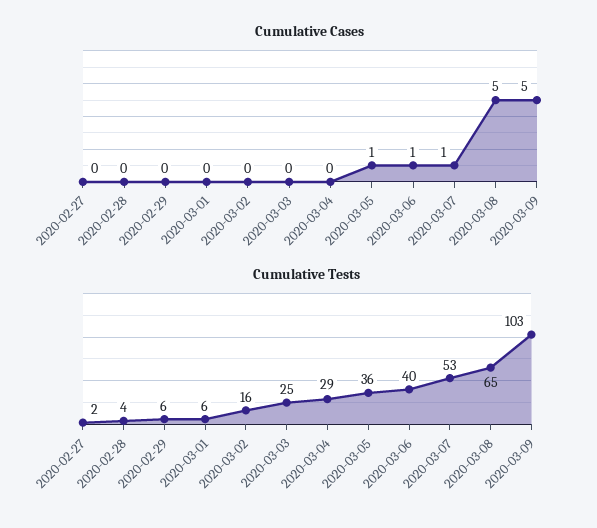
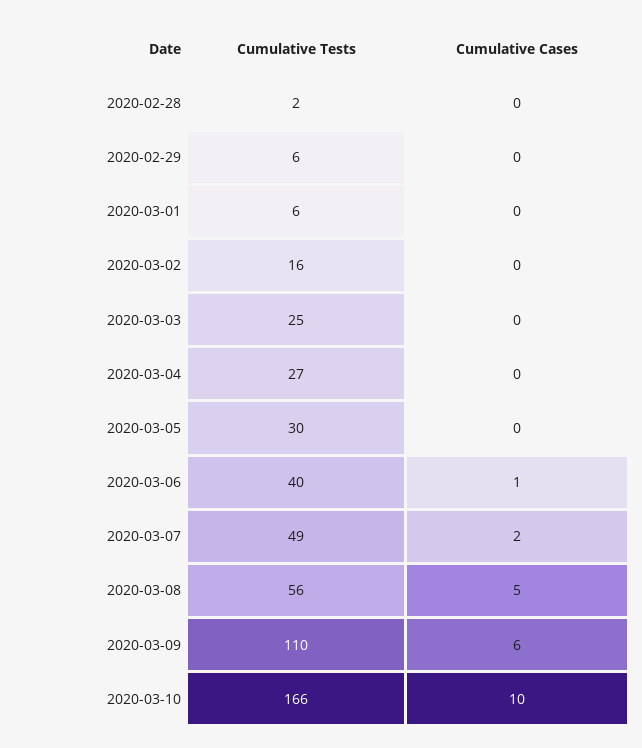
Cumulative Cases, 2020-02-27: 0 -> none
Cumulative Cases, 2020-03-05: 1 -> 0
Cumulative Cases, 2020-03-07: 1 -> 2
Cumulative Cases, 2020-03-09: 5 -> 6
Cumulative Tests, 2020-02-27: 2 -> none
Cumulative Tests, 2020-02-28: 4 -> 2
Cumulative Tests, 2020-03-04: 29 -> 27
Cumulative Tests, 2020-03-05: 36 -> 30
Cumulative Tests, 2020-03-07: 53 -> 49
Cumulative Tests, 2020-03-08: 65 -> 56
Cumulative Tests, 2020-03-09: 103 -> 110
Cumulative Tests, 2020-03-10: none -> 166
Cumulative Cases, 2020-03-10: none -> 10

